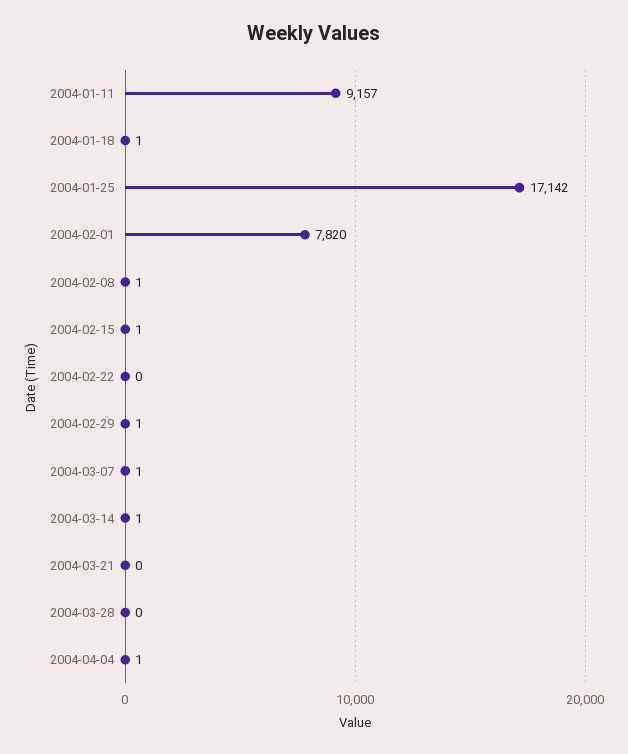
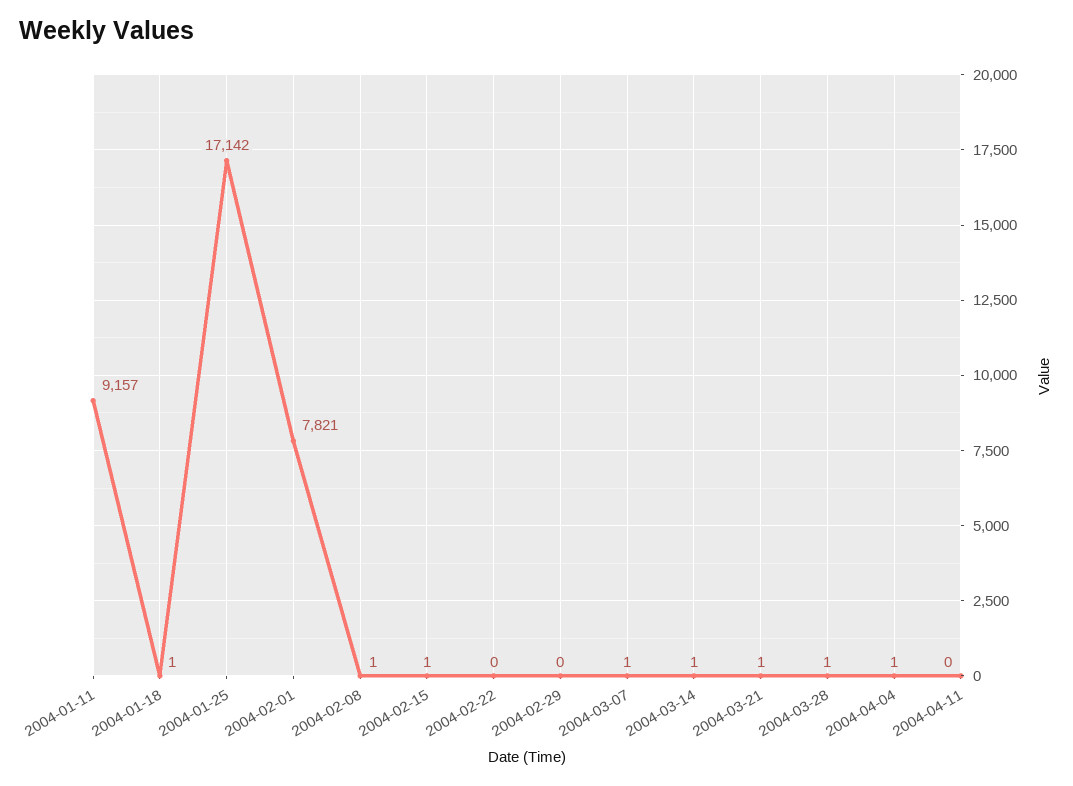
2004-02-01: 7820 -> 7821
2004-02-29: 1 -> 0
2004-03-21: 0 -> 1
2004-03-28: 0 -> 1
2004-04-11: none -> 0

